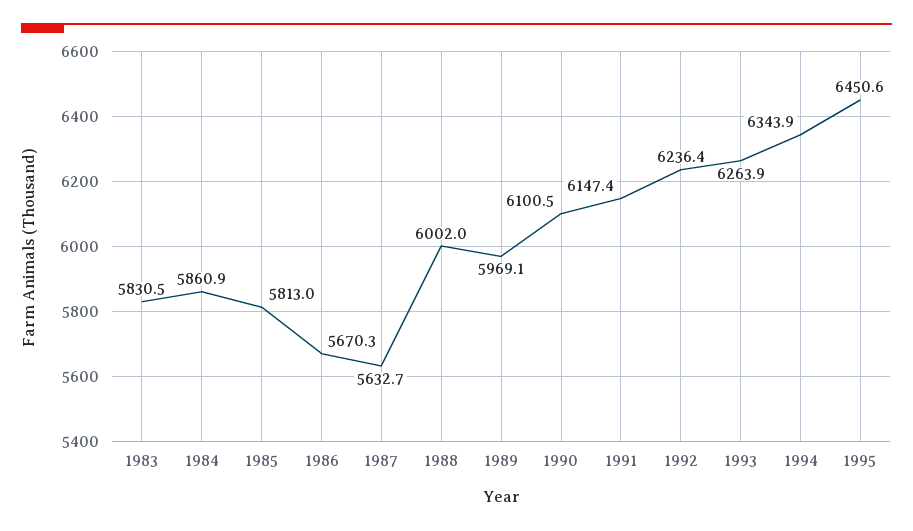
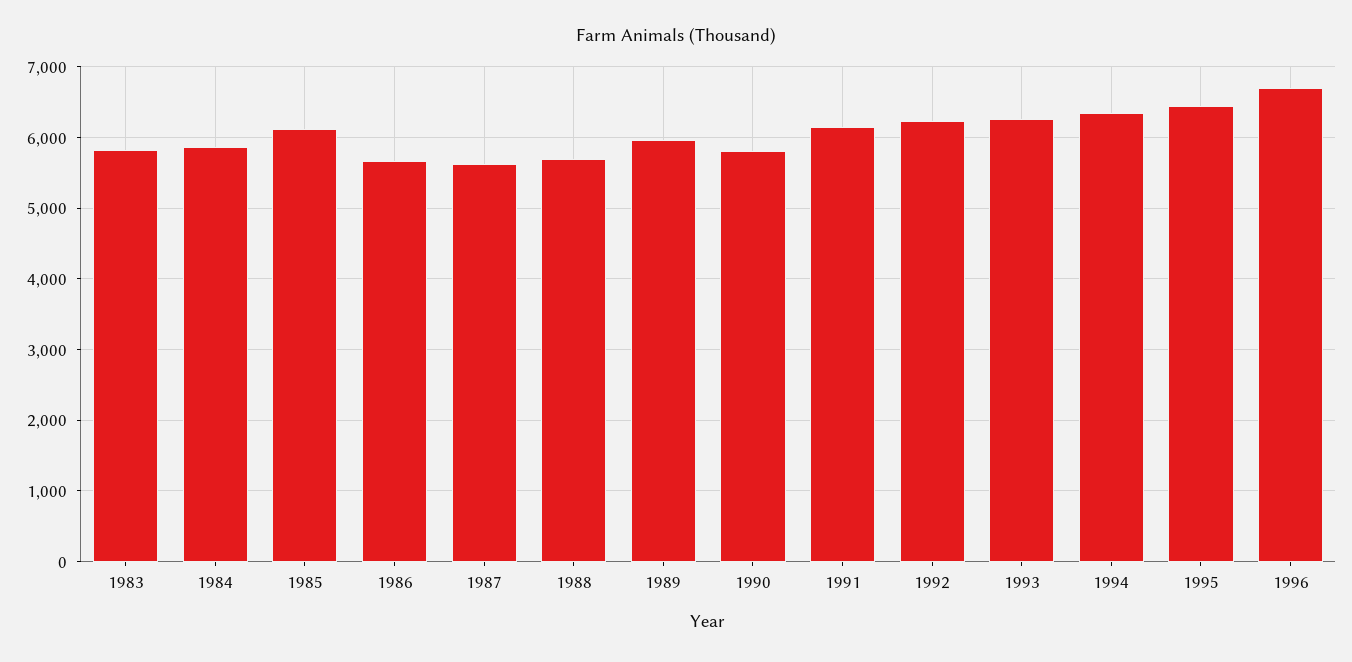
1985: 5813 -> 6100
1988: 6002 -> 5700
1990: 6100.5 -> 5800
1996: none -> 6700

